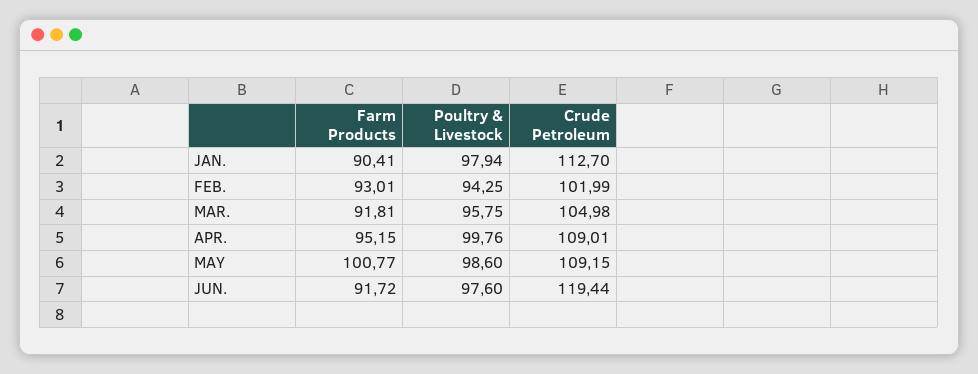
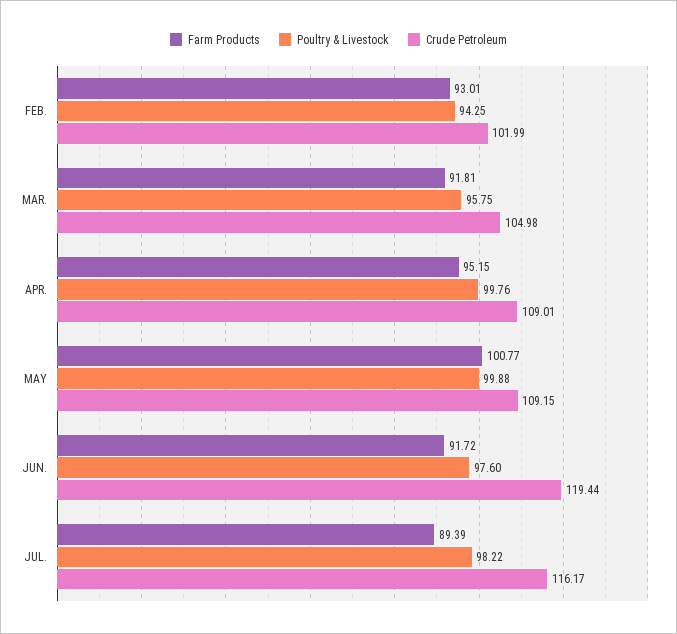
Farm Products, JAN.: 90.41 -> none
Poultry & Livestock, JAN.: 97.94 -> none
Crude Petroleum, JAN.: 112.7 -> none
Poultry & Livestock, MAY: 98.6 -> 99.88
Farm Products, JUL.: none -> 89.39
Poultry & Livestock, JUL.: none -> 98.22
Crude Petroleum, JUL.: none -> 116.17

